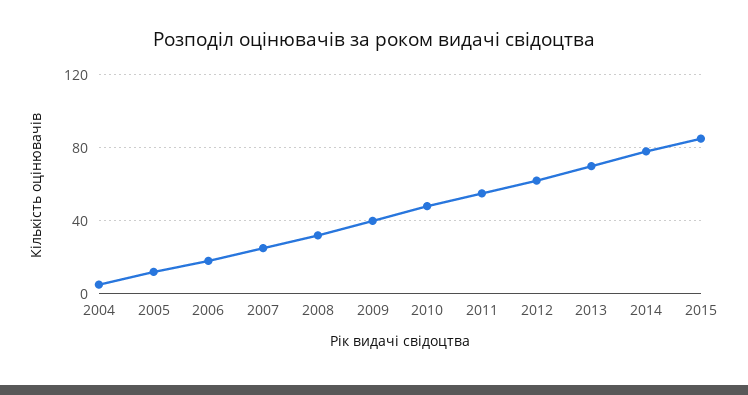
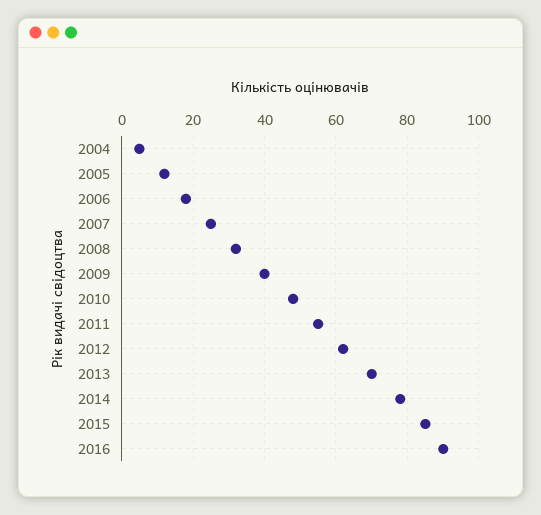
2016: none -> 90

